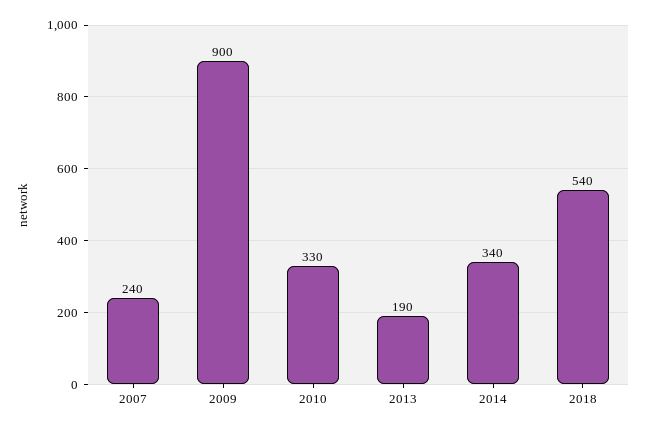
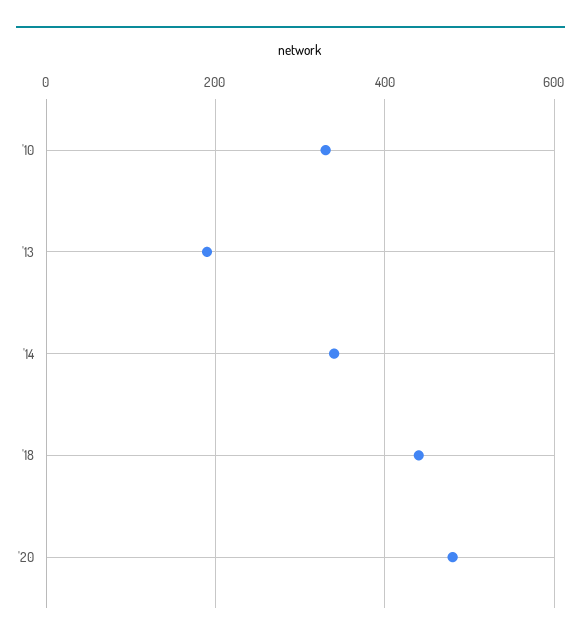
2007: 240 -> none
2009: 900 -> none
2018: 540 -> 440
'20: none -> 480

